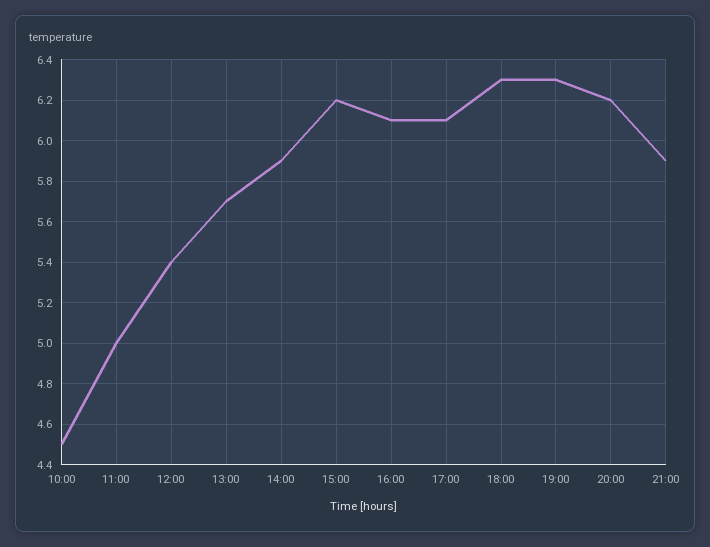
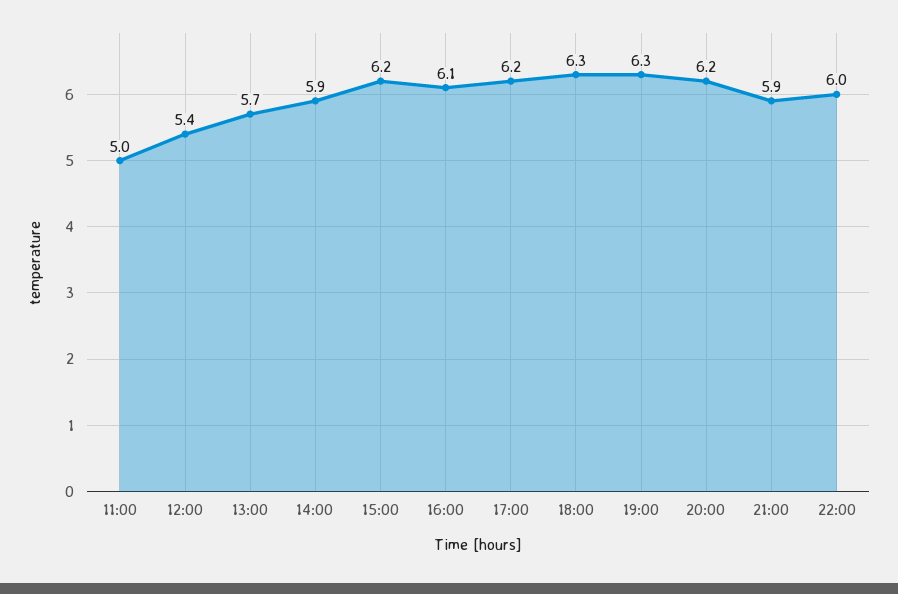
10:00: 4.5 -> none
17:00: 6.1 -> 6.2
22:00: none -> 6

